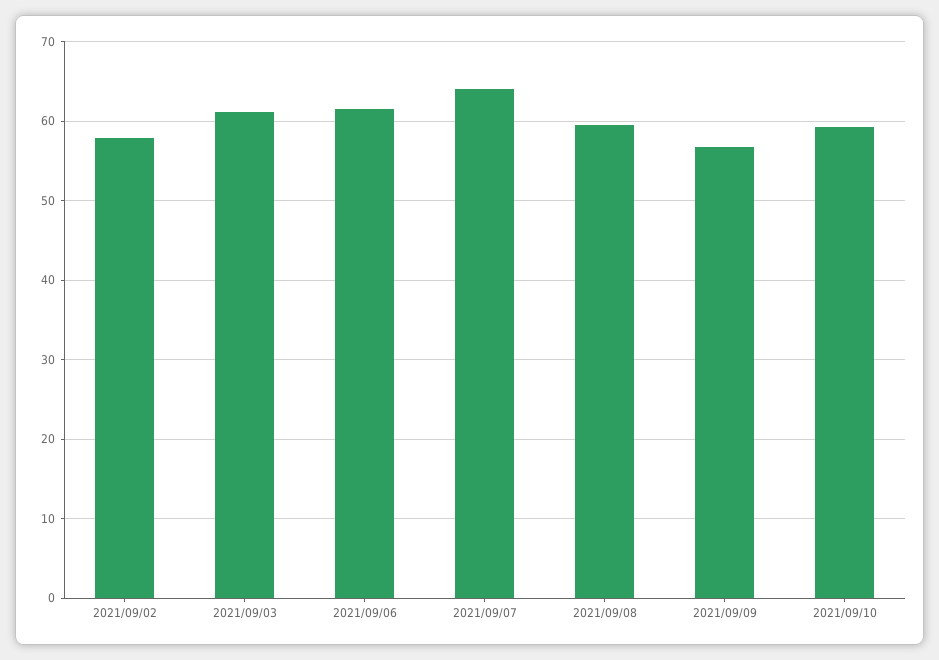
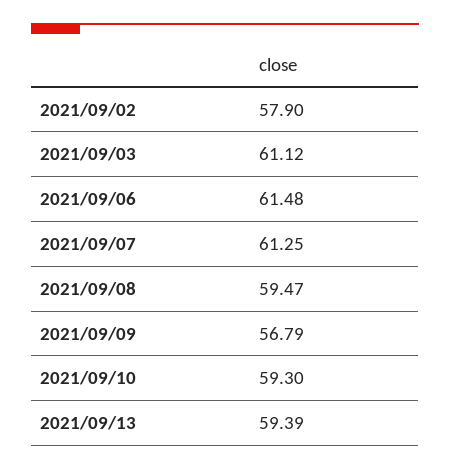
2021/09/07: 64 -> 61.25
2021/09/13: none -> 59.39

